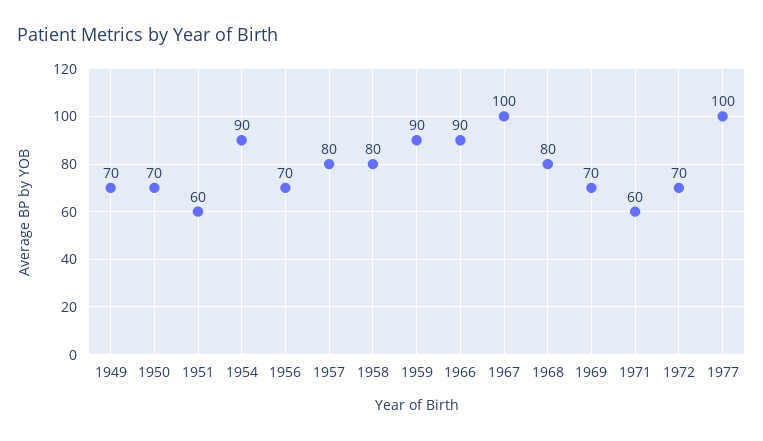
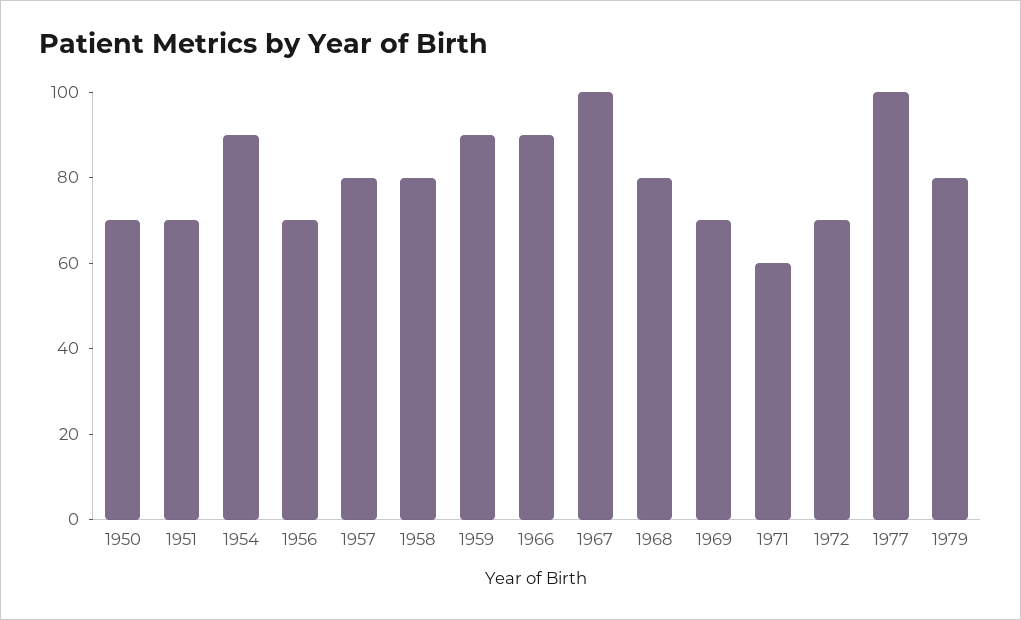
1949: 70 -> none
1951: 60 -> 70
1979: none -> 80

